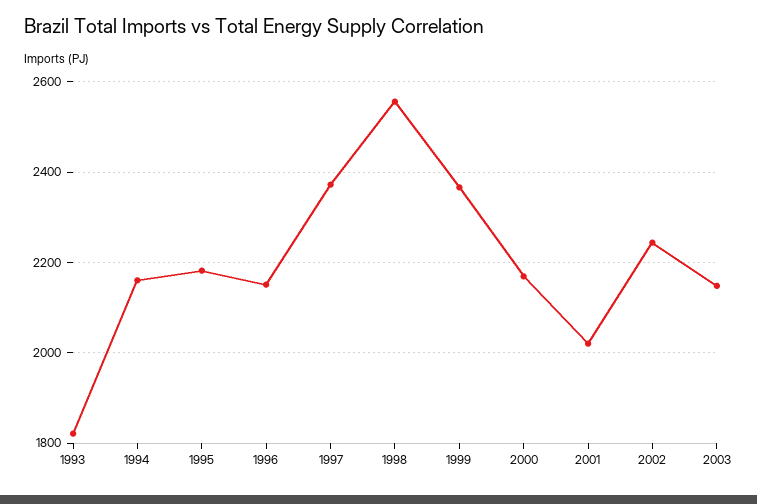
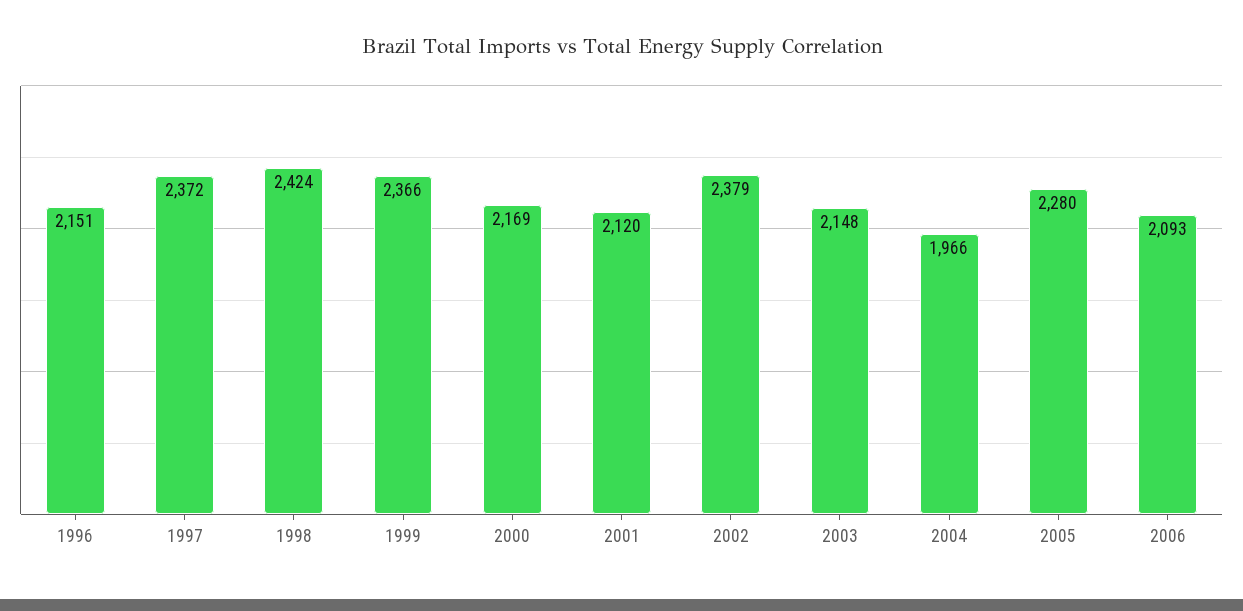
1993: 1820 -> none
1994: 2160 -> none
1995: 2180 -> none
1998: 2560 -> 2424
2001: 2020 -> 2120
2002: 2240 -> 2379
2004: none -> 1966
2005: none -> 2280
2006: none -> 2093

